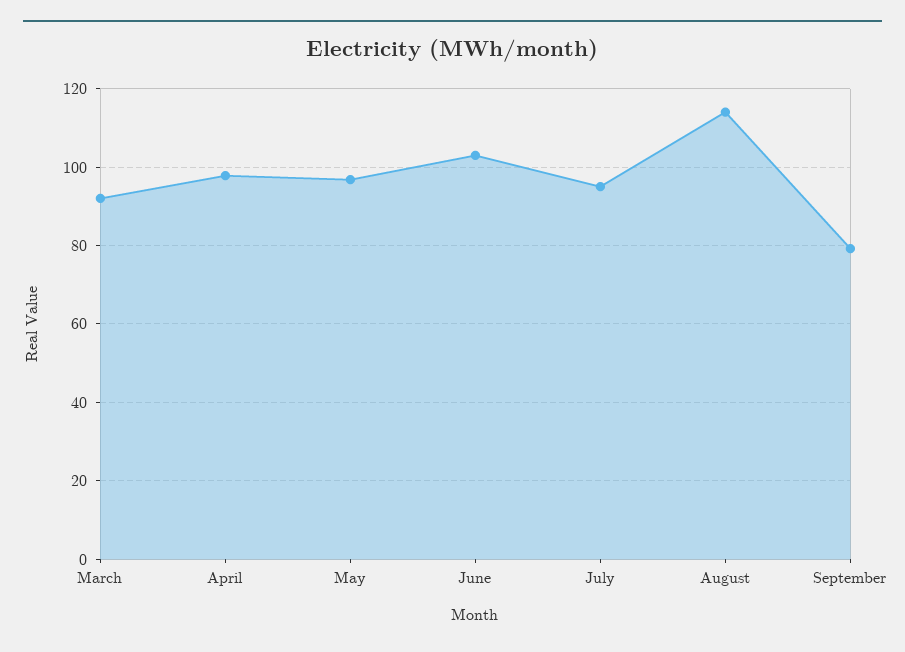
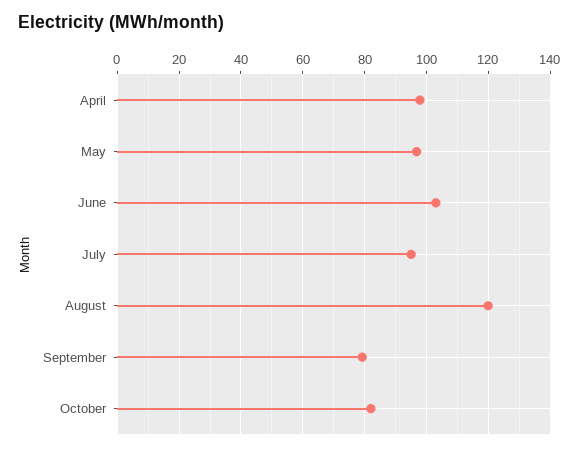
March: 92 -> none
August: 114 -> 120
October: none -> 82

